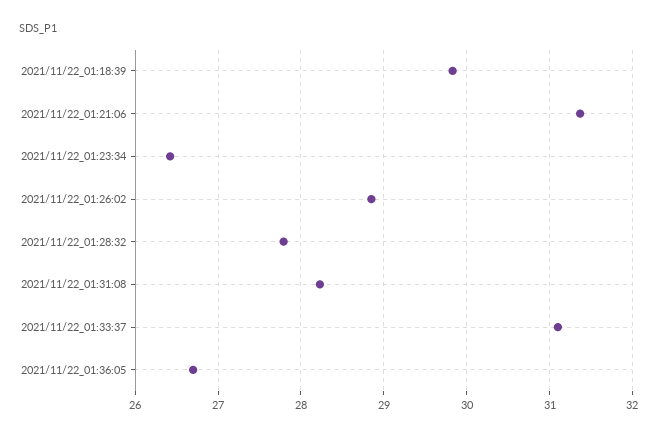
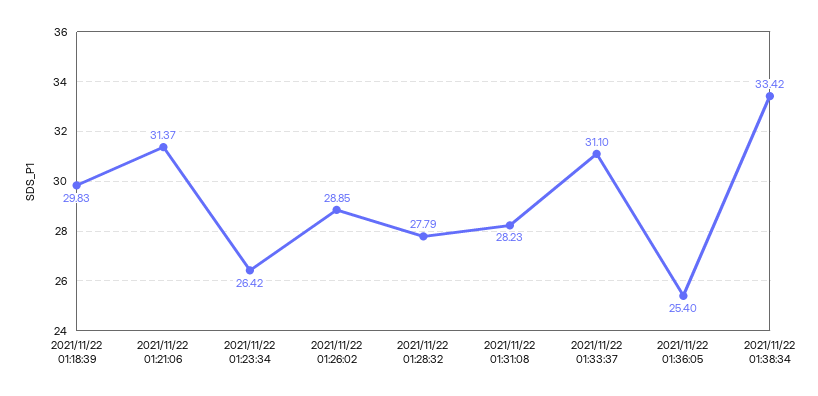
2021/11/22_01:36:05: 26.7 -> 25.4
2021/11/22 01:38:34: none -> 33.42

